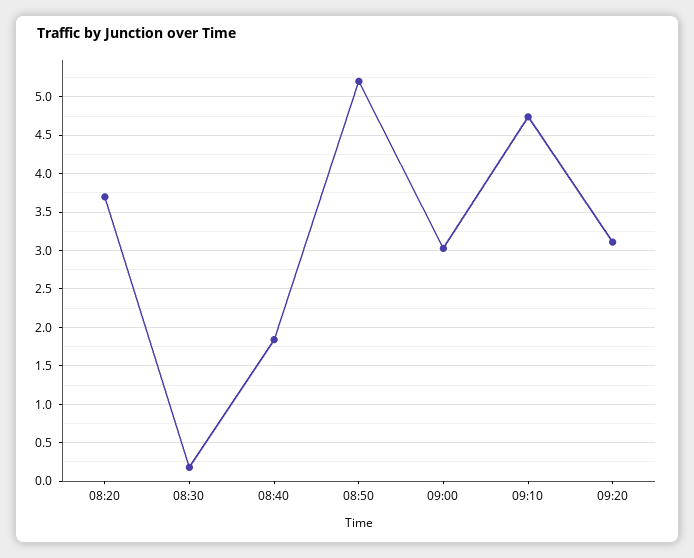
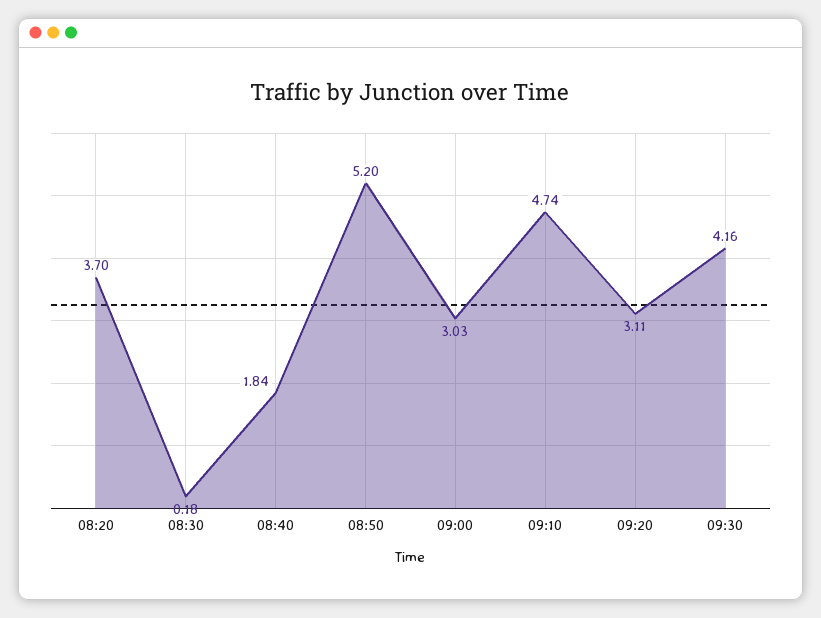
09:30: none -> 4.16

